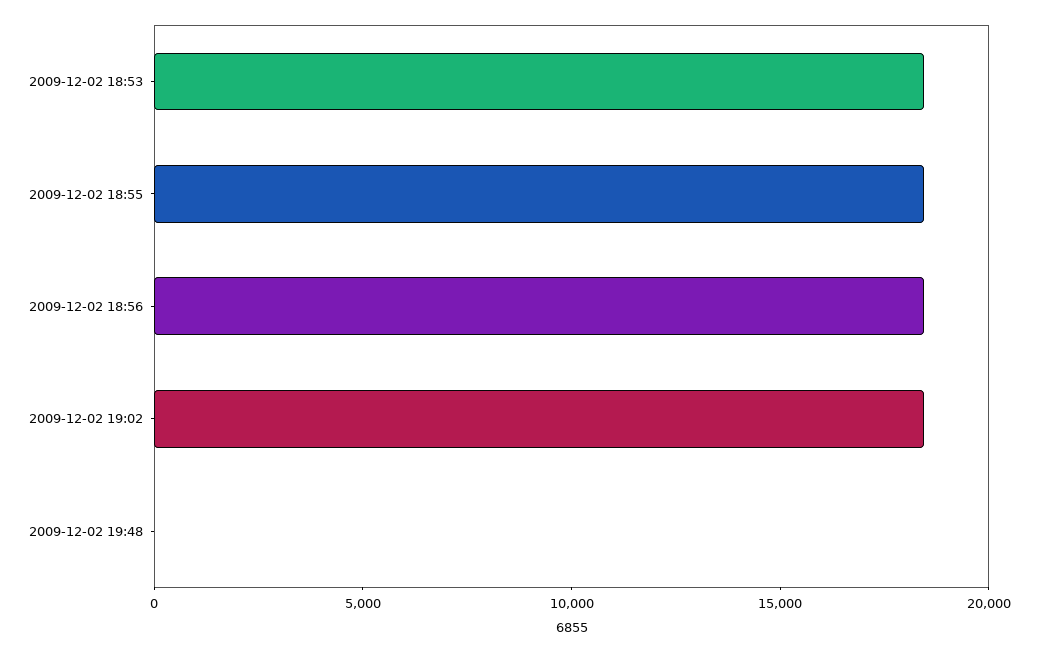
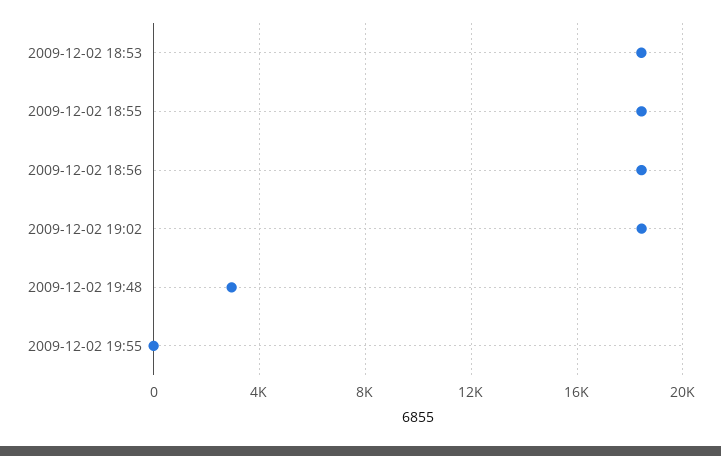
2009-12-02 19:48: 0 -> 3000
2009-12-02 19:55: none -> 0

